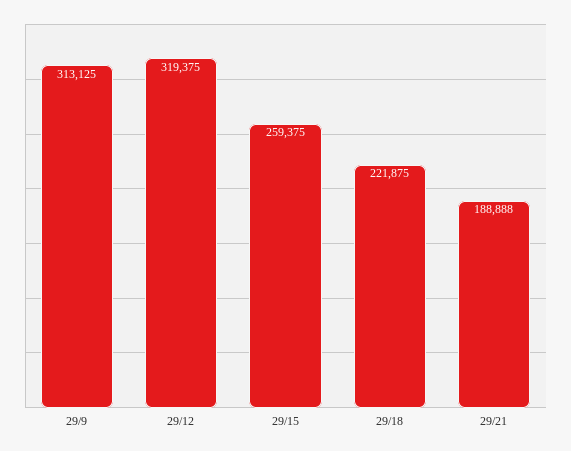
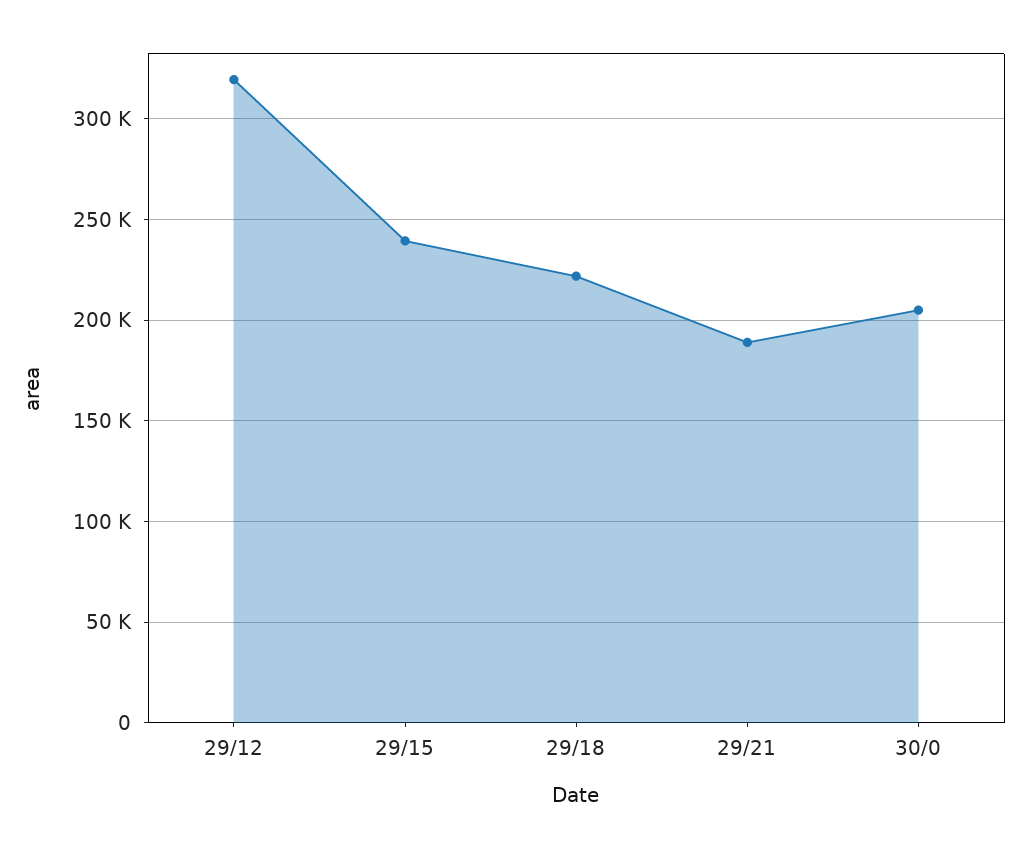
29/9: 313125 -> none
29/15: 259375 -> 240000
30/0: none -> 205000

